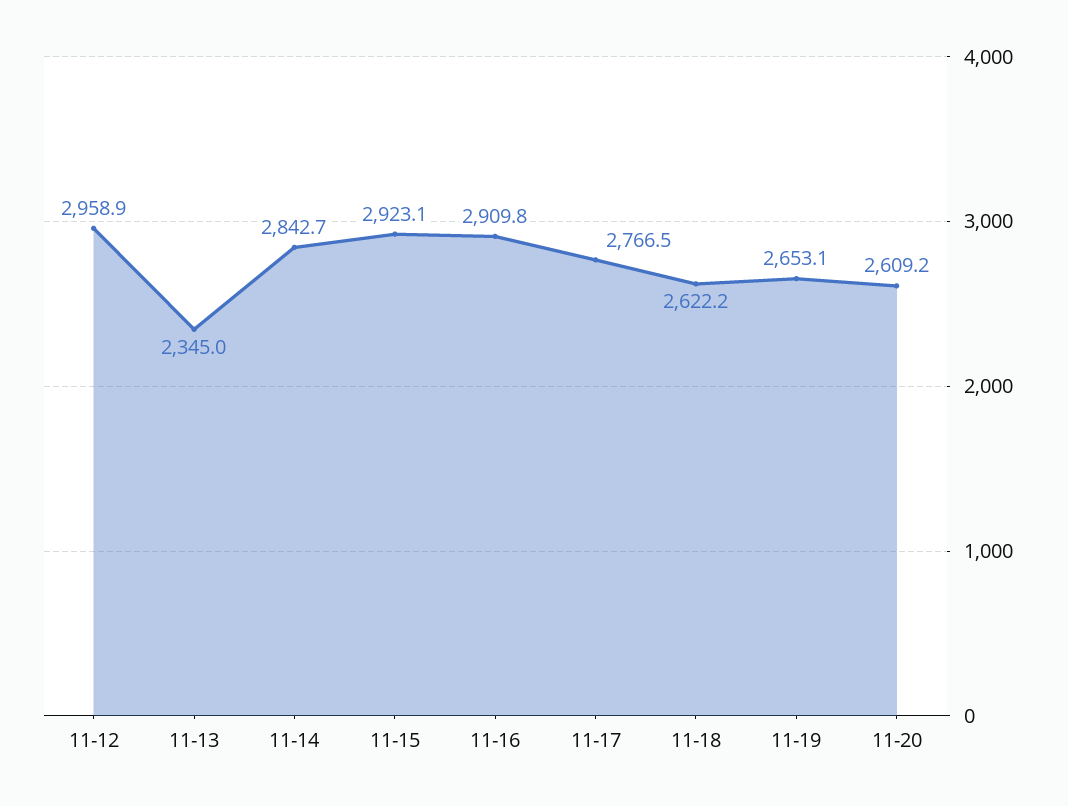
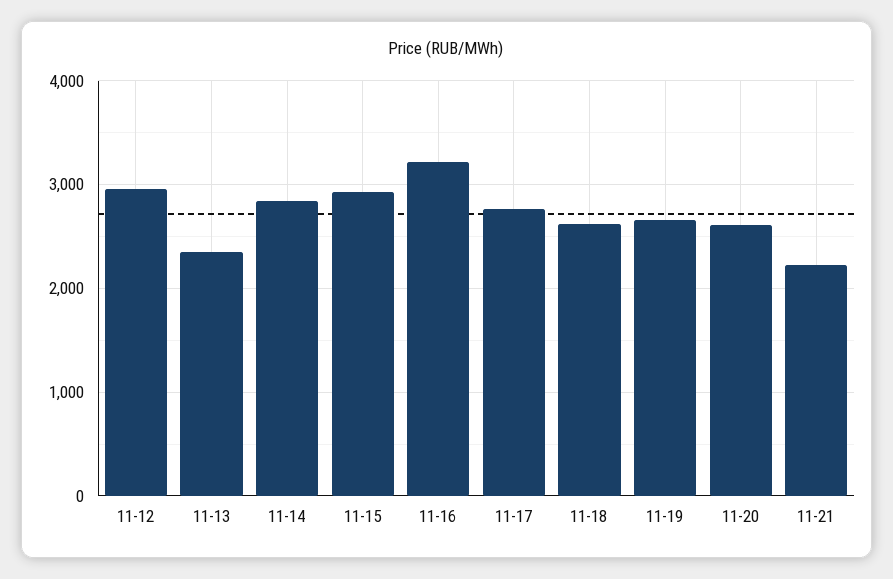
11-16: 2909.8 -> 3200
11-21: none -> 2200

